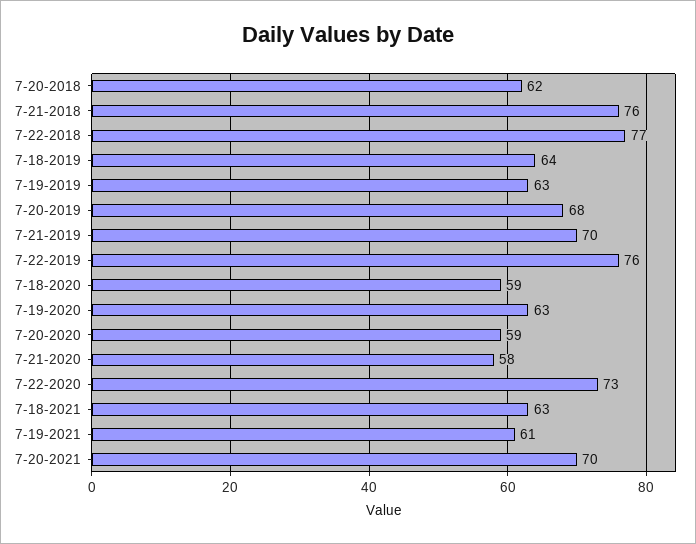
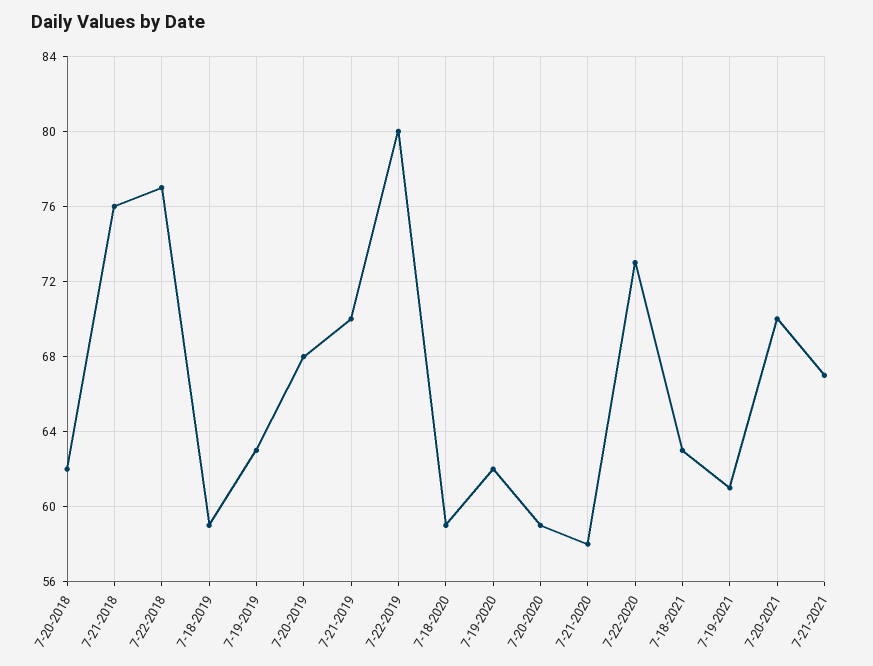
7-18-2019: 64 -> 59
7-22-2019: 76 -> 80
7-19-2020: 63 -> 62
7-21-2021: none -> 67

